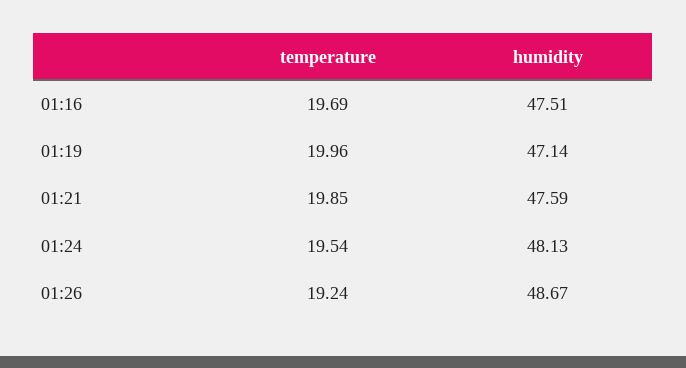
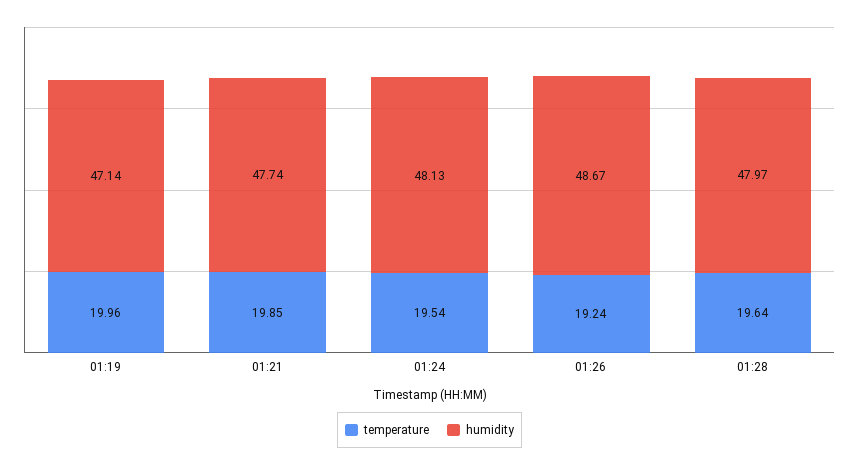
temperature, 01:16: 19.69 -> none
humidity, 01:16: 47.51 -> none
humidity, 01:21: 47.59 -> 47.74
temperature, 01:28: none -> 19.64
humidity, 01:28: none -> 47.97

